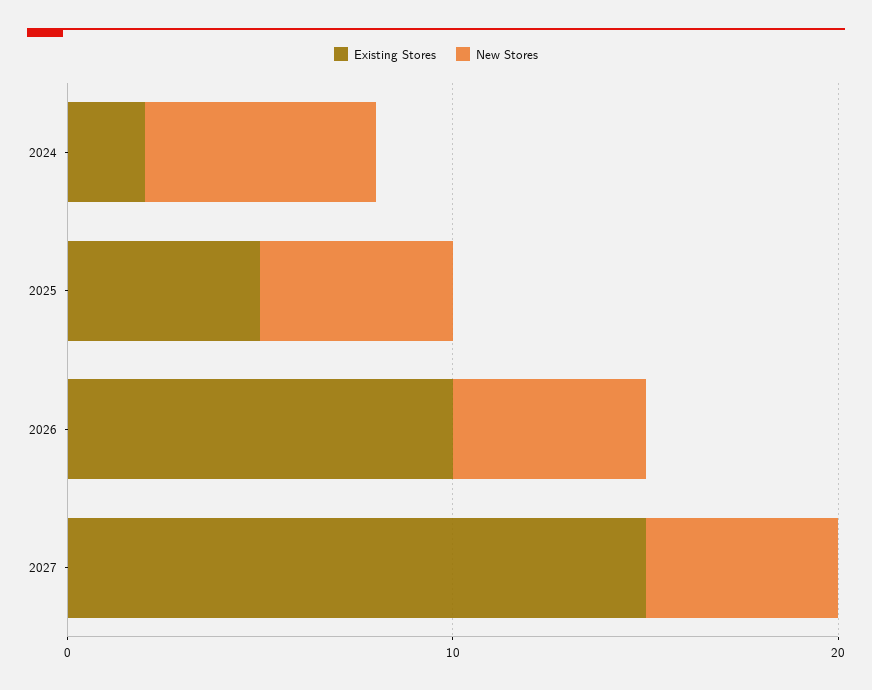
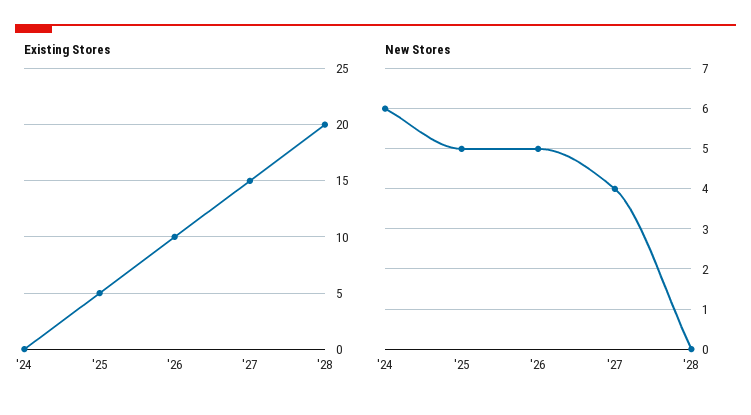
Existing Stores, 2024: 2 -> 0
New Stores, 2027: 5 -> 4
Existing Stores, '28: none -> 20
New Stores, '28: none -> 0

